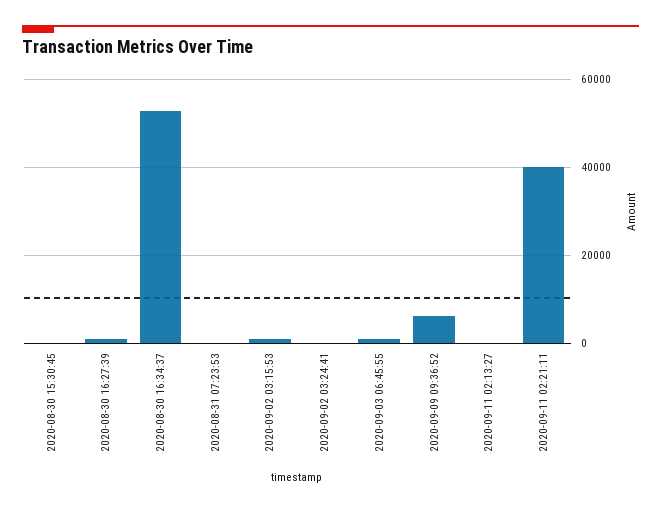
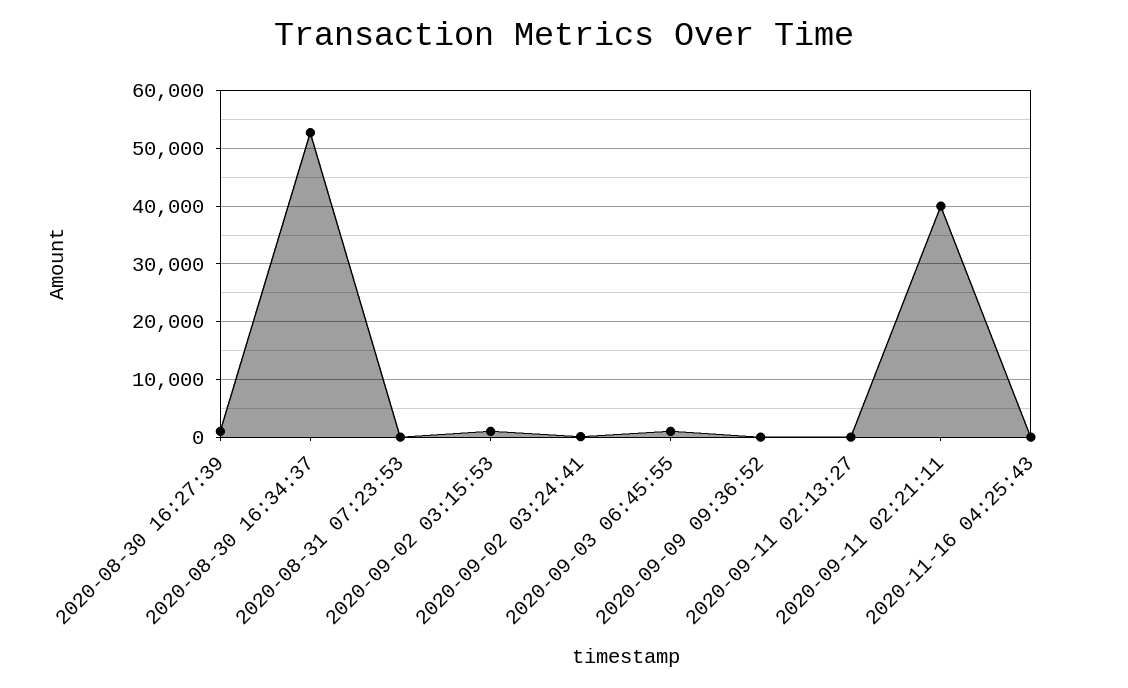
2020-08-30 15:30:45: 0 -> none
2020-09-09 09:36:52: 6000 -> 0
2020-11-16 04:25:43: none -> 0

